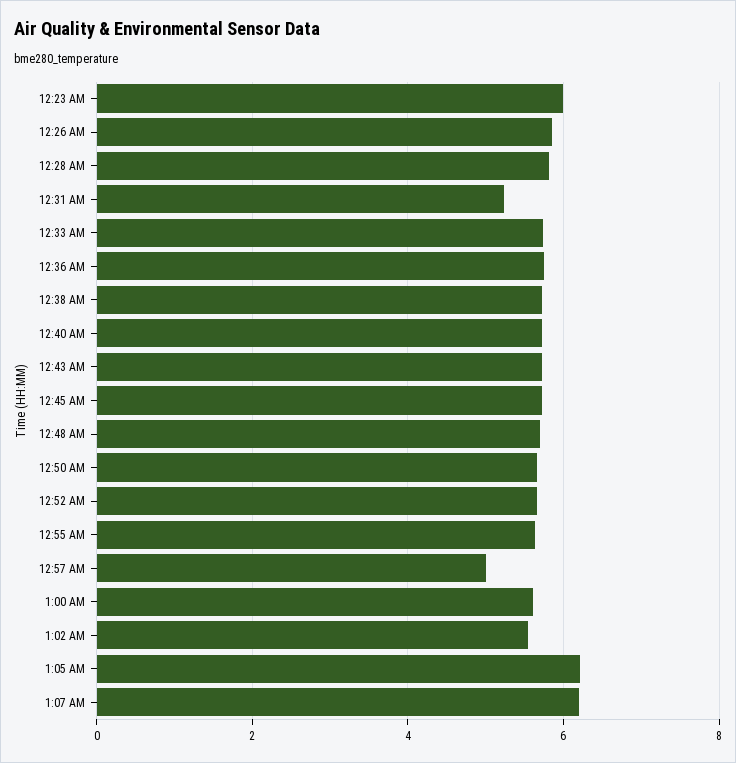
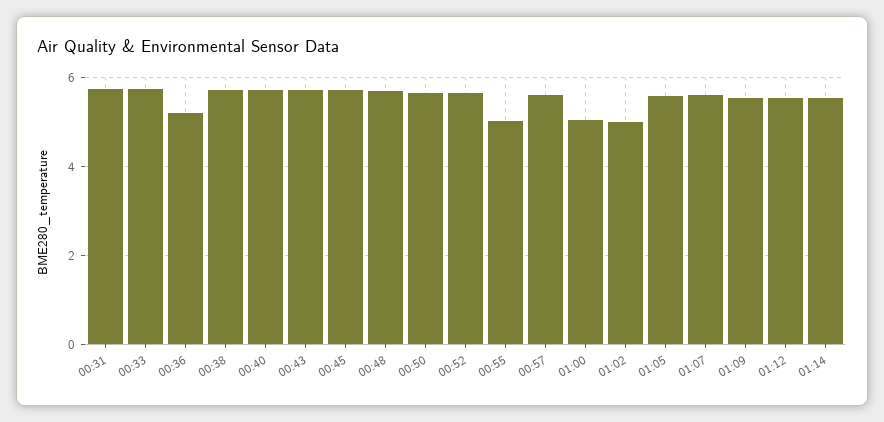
12:23 AM: 6 -> none
12:26 AM: 5.8 -> none
12:28 AM: 5.8 -> none
12:31 AM: 5.2 -> 5.8
12:36 AM: 5.8 -> 5.2
12:55 AM: 5.6 -> 5
12:57 AM: 5 -> 5.6
1:00 AM: 5.6 -> 5
1:02 AM: 5.6 -> 5
1:05 AM: 6.2 -> 5.6
1:07 AM: 6.2 -> 5.6
01:09: none -> 5.6
01:12: none -> 5.6
01:14: none -> 5.6

